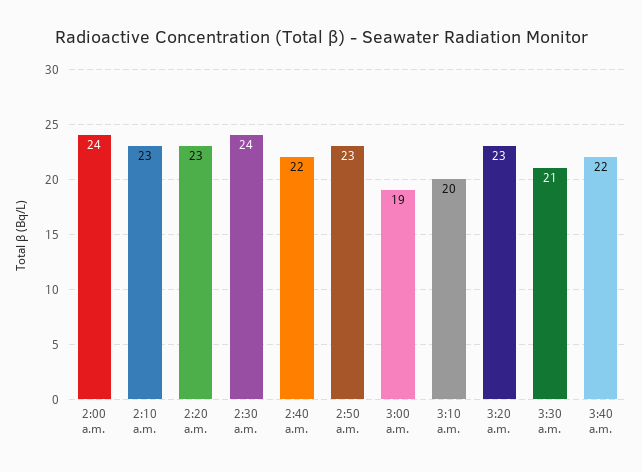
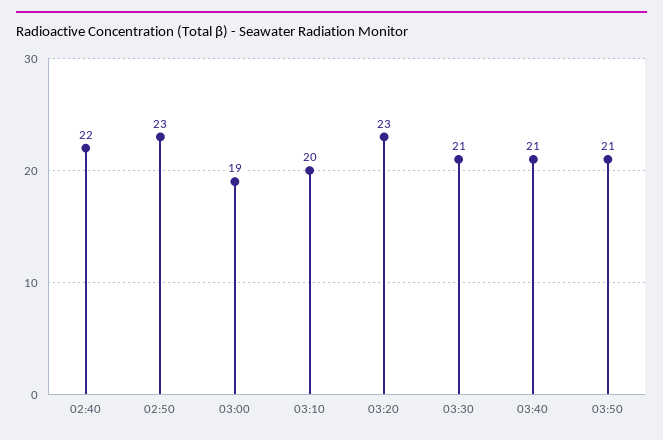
2:00 a.m.: 24 -> none
2:10 a.m.: 23 -> none
2:20 a.m.: 23 -> none
2:30 a.m.: 24 -> none
3:40 a.m.: 22 -> 21
03:50: none -> 21

